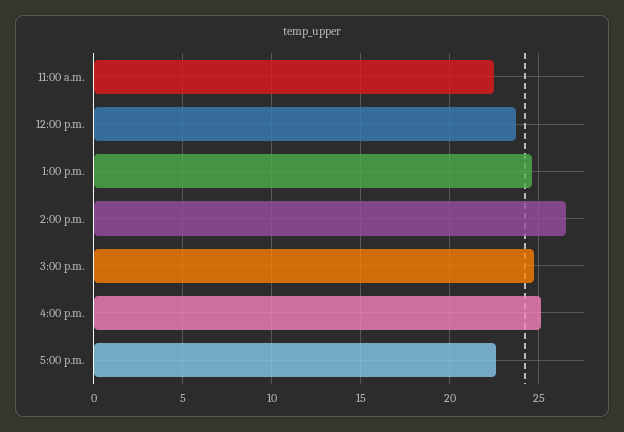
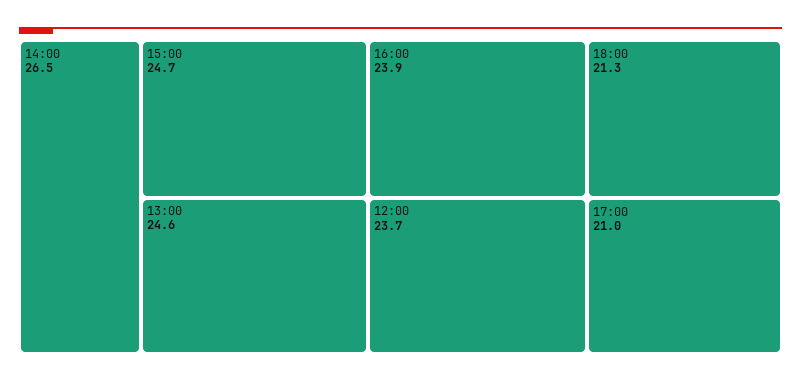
11:00 a.m.: 22.5 -> none
4:00 p.m.: 25 -> 23.9
5:00 p.m.: 22.5 -> 21
18:00: none -> 21.3

